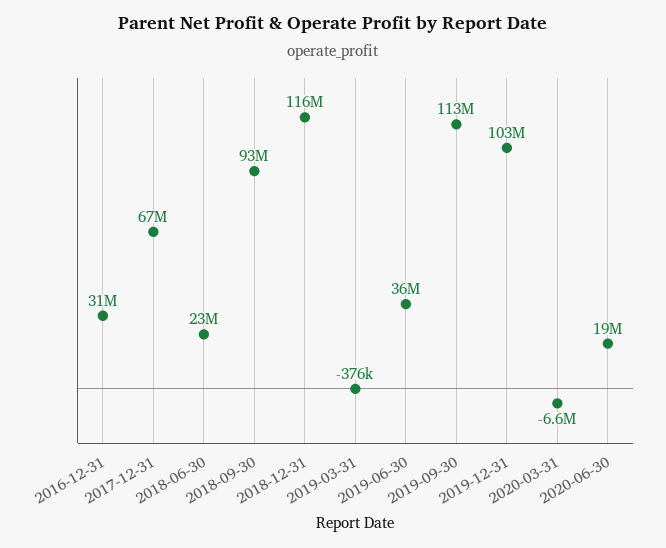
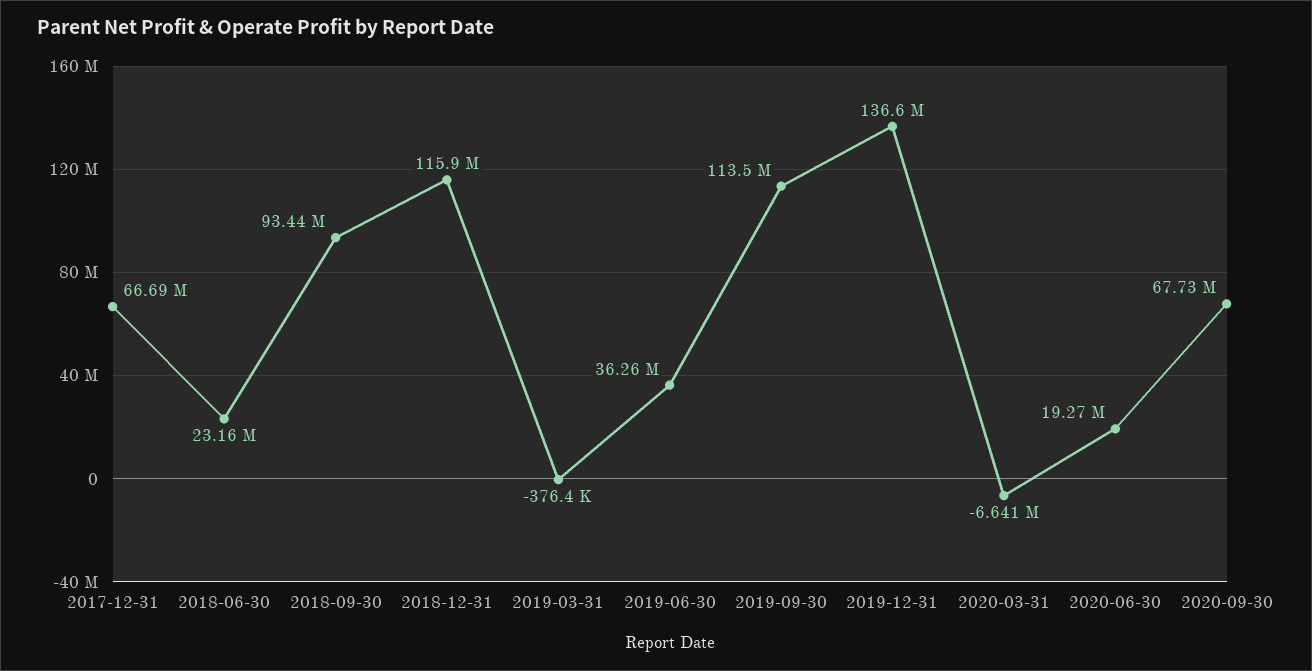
2016-12-31: 31000000 -> none
2019-12-31: 103000000 -> 136600000
2020-09-30: none -> 67730000

